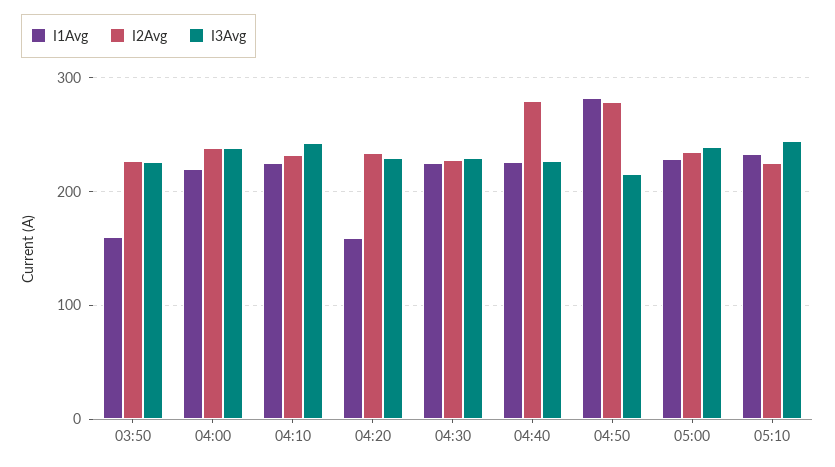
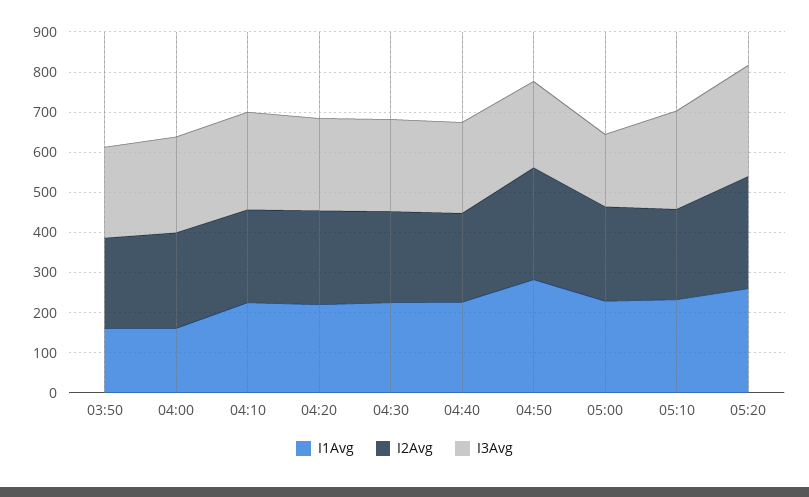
I1Avg, 04:00: 220 -> 160
I1Avg, 04:20: 160 -> 220
I2Avg, 04:40: 280 -> 220
I3Avg, 05:00: 240 -> 180
I1Avg, 05:20: none -> 260
I2Avg, 05:20: none -> 280
I3Avg, 05:20: none -> 280

